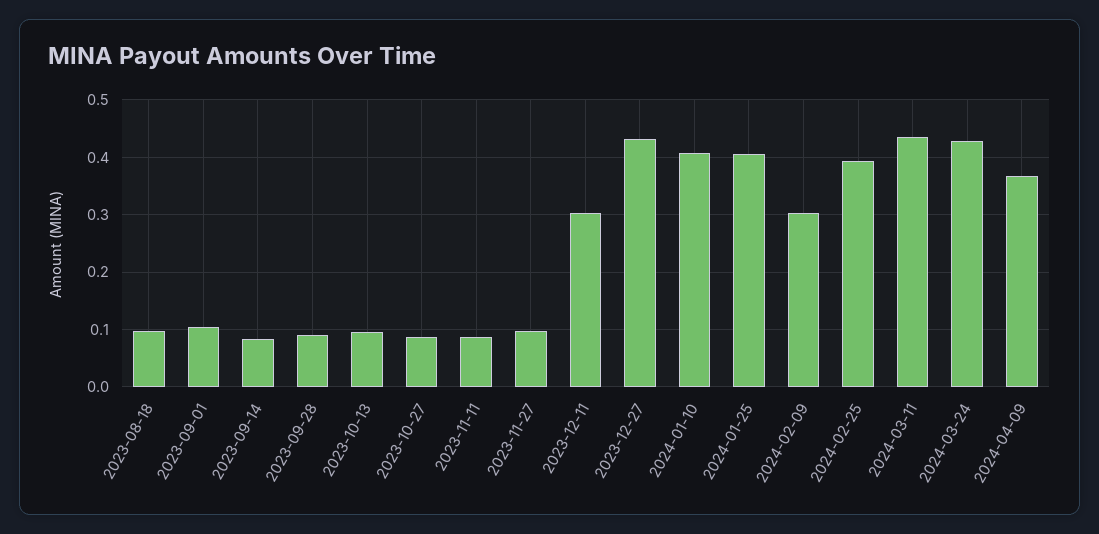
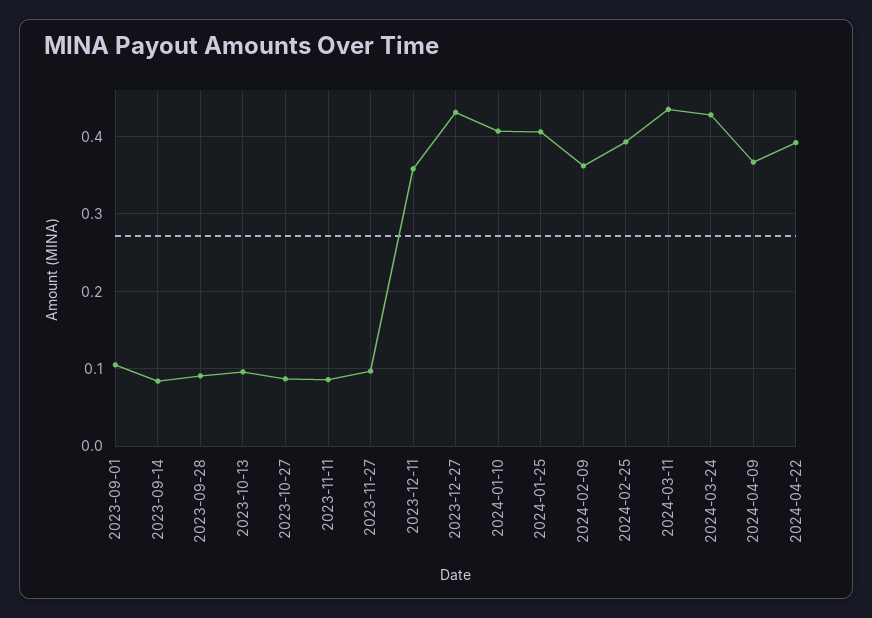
2023-08-18: 0.1 -> none
2023-12-11: 0.3 -> 0.36
2024-02-09: 0.3 -> 0.36
2024-04-22: none -> 0.39

